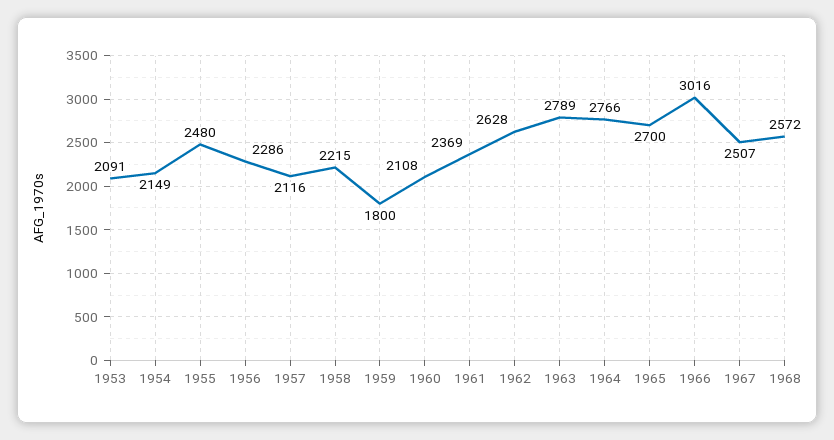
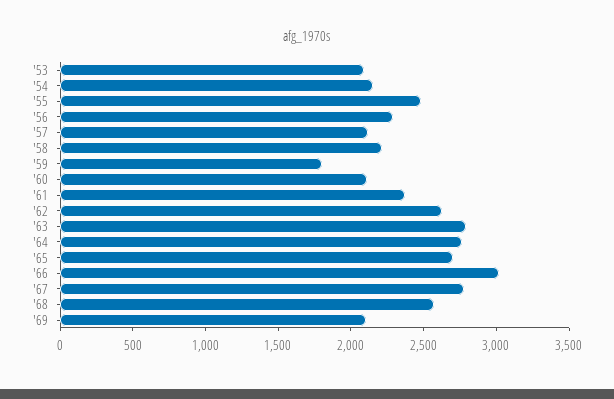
1967: 2507 -> 2800
'69: none -> 2100

